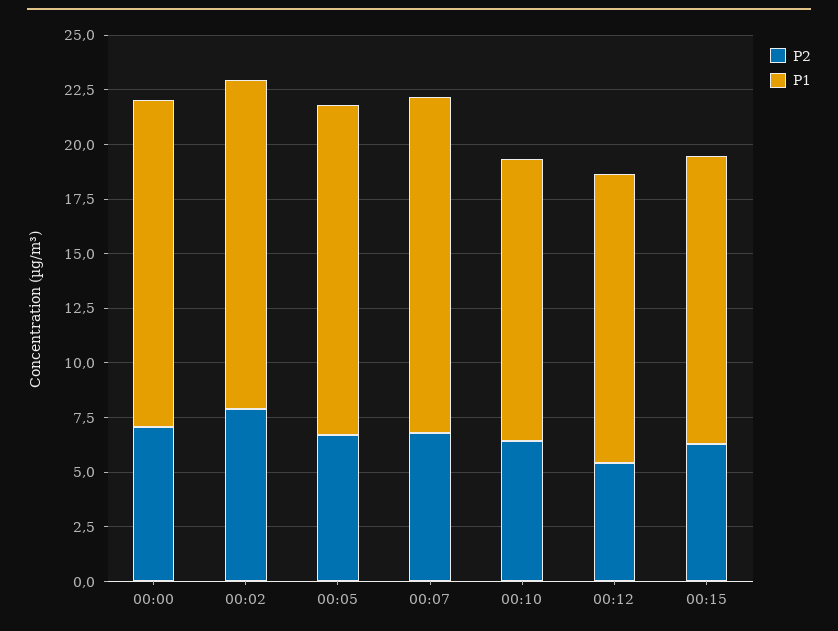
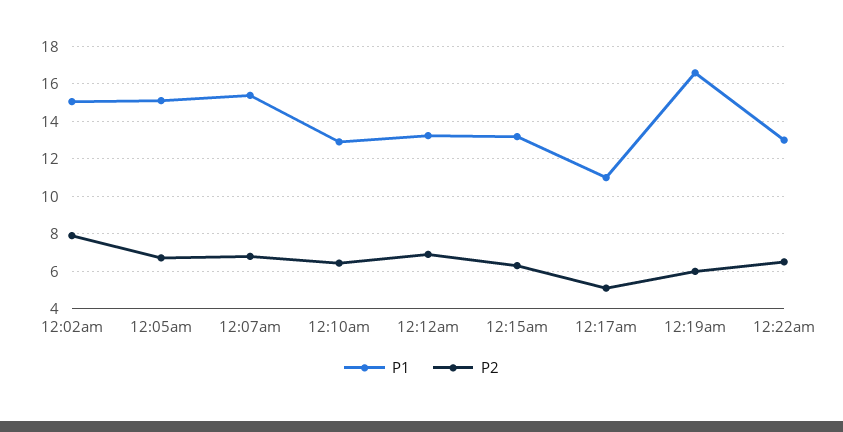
P2, 00:00: 7 -> none
P1, 00:00: 15 -> none
P2, 00:12: 5.5 -> 7
P1, 12:17am: none -> 11
P2, 12:17am: none -> 5
P1, 12:19am: none -> 16.5
P2, 12:19am: none -> 6
P1, 12:22am: none -> 13
P2, 12:22am: none -> 6.5

